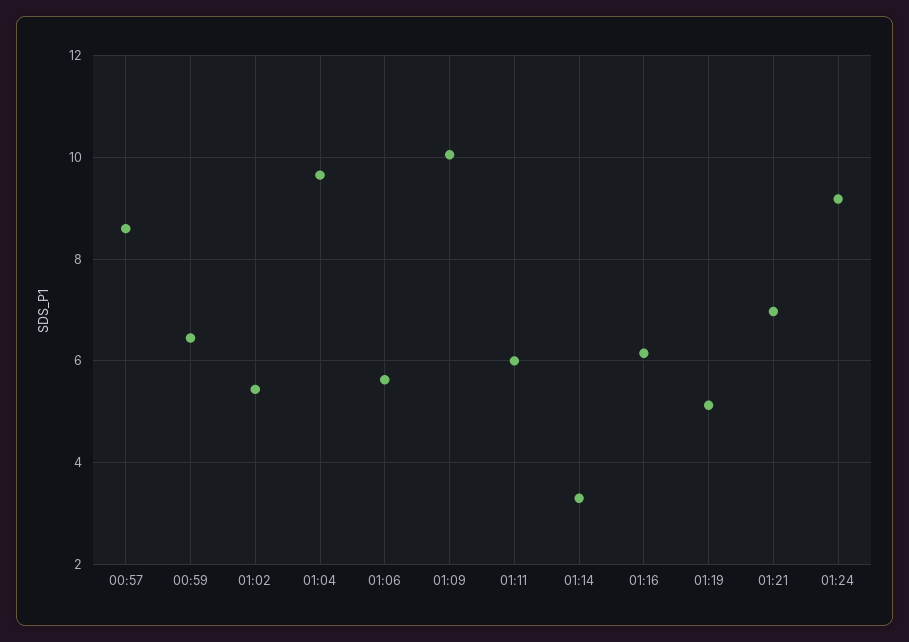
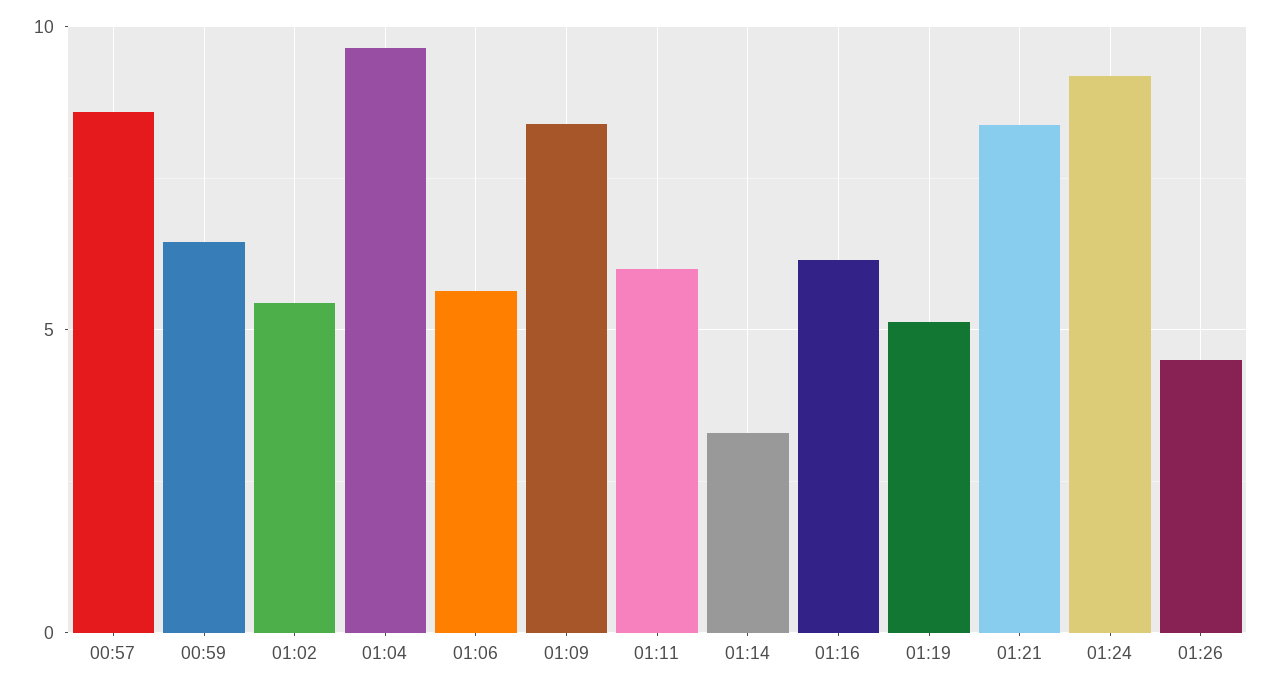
01:09: 10 -> 8.5
01:21: 7 -> 8.5
01:26: none -> 4.5

